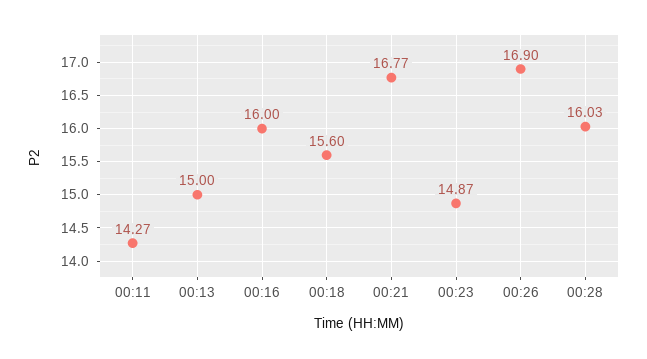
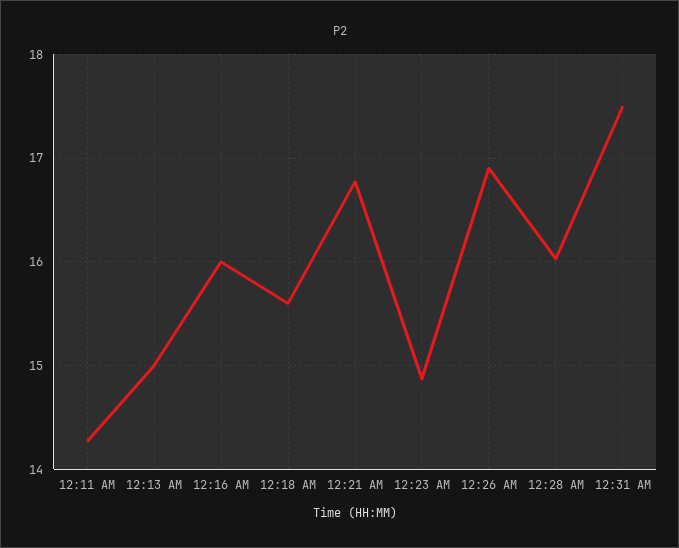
12:31 AM: none -> 17.5

